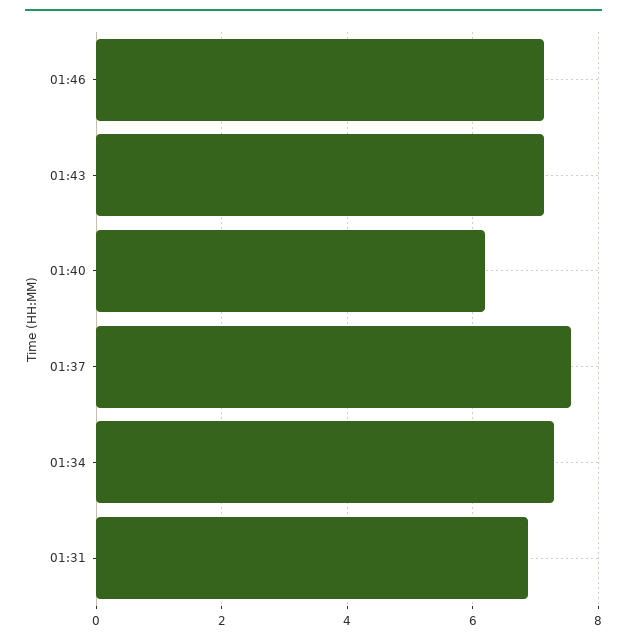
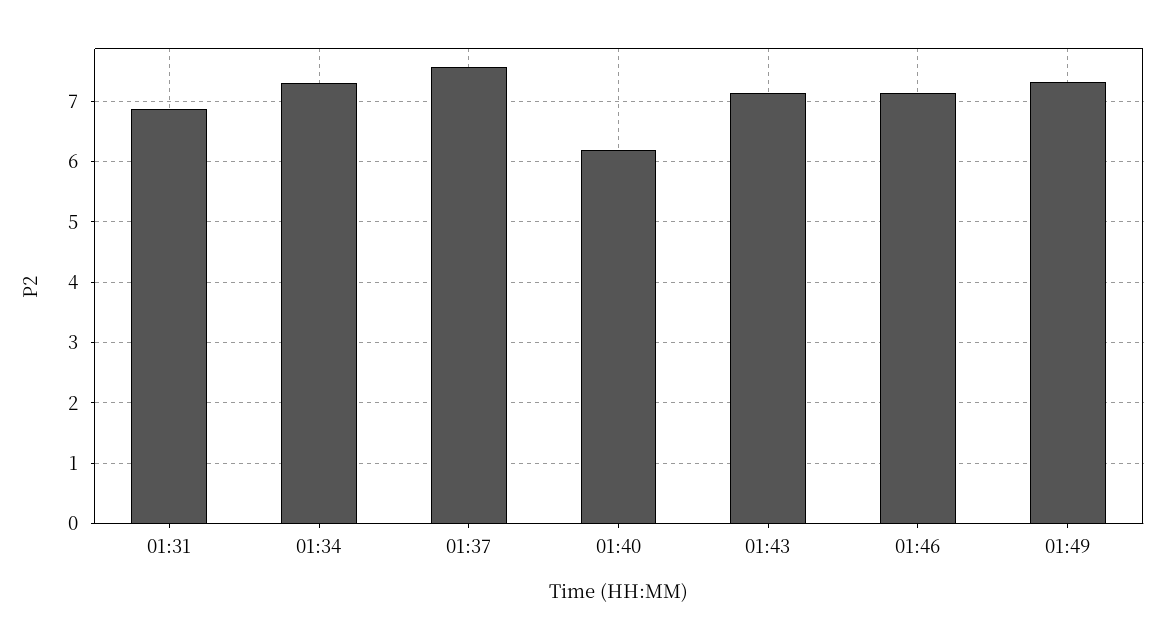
01:49: none -> 7.3

